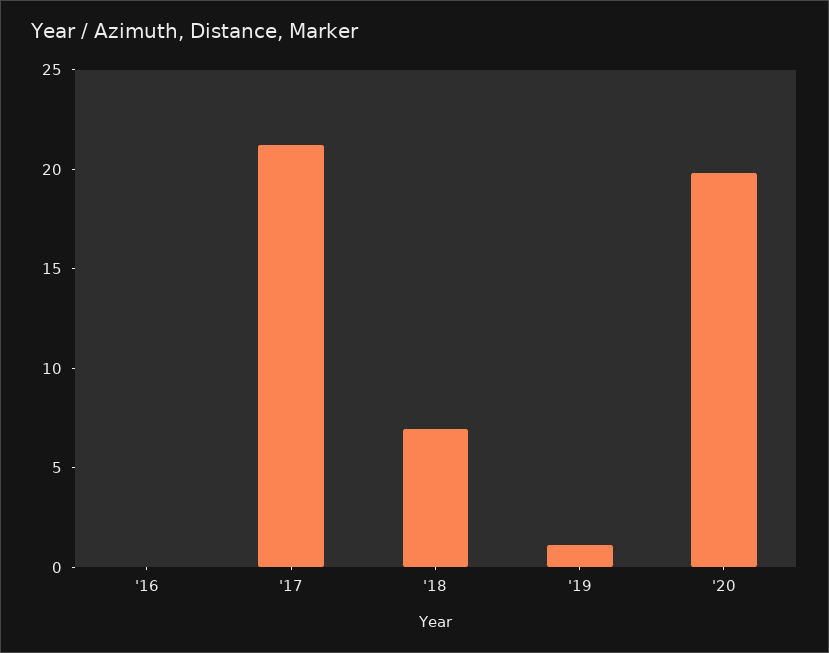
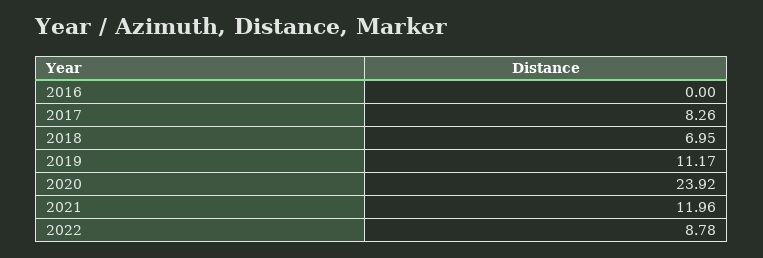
'17: 21 -> 8.26
'19: 1 -> 11.17
'20: 20 -> 23.92
2021: none -> 11.96
2022: none -> 8.78

